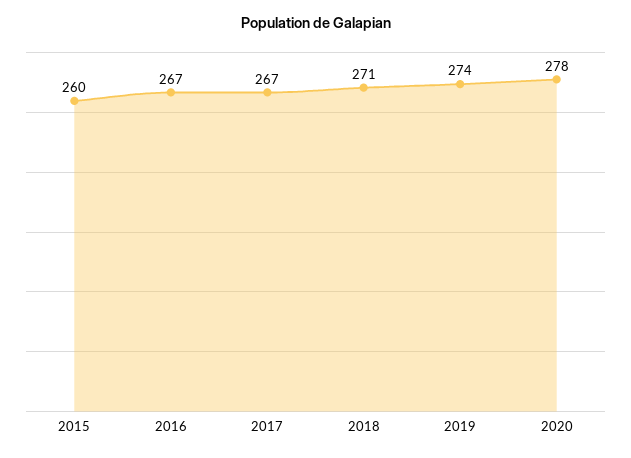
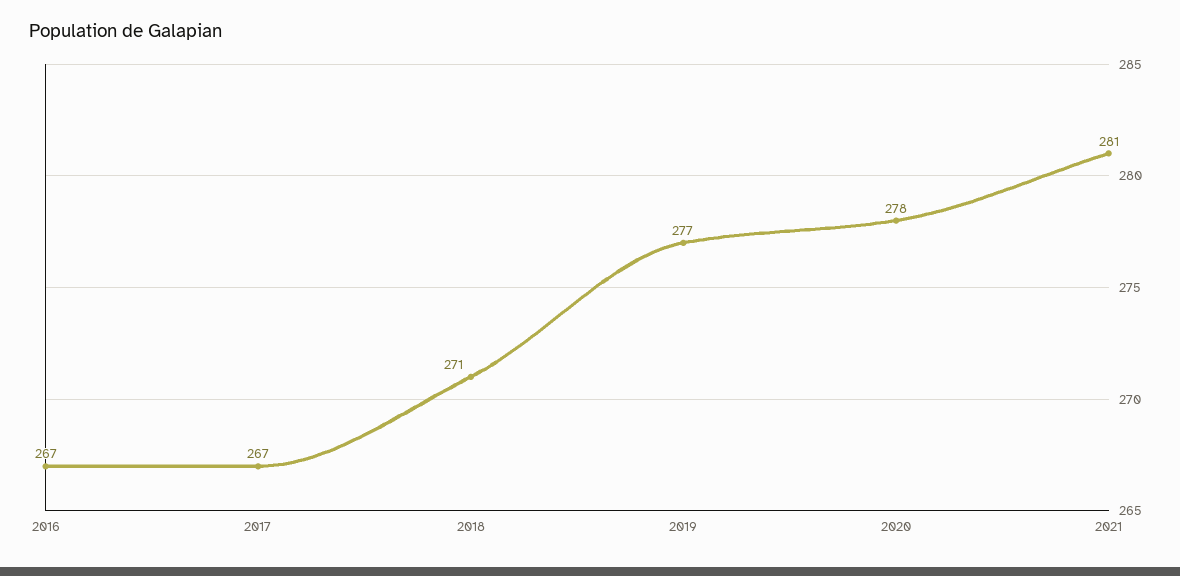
2015: 260 -> none
2019: 274 -> 277
2021: none -> 281

